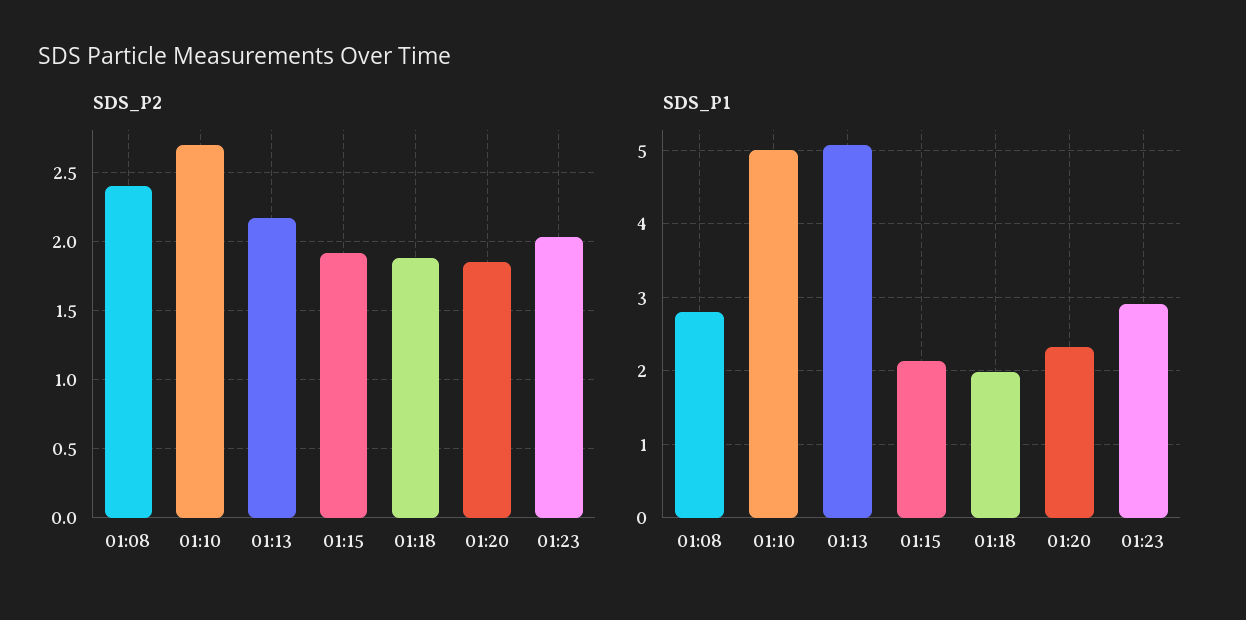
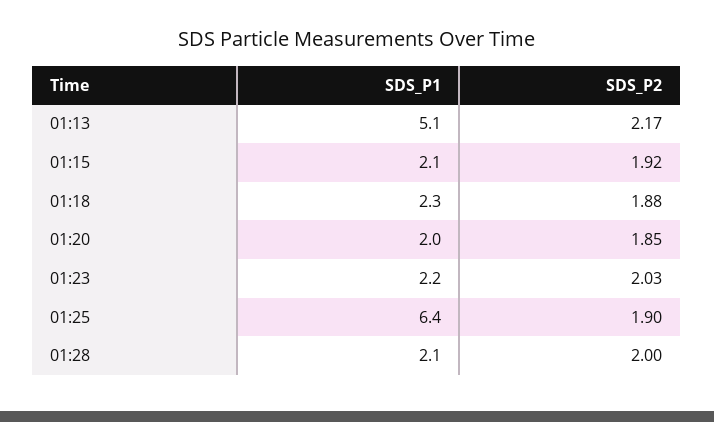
SDS_P2, 01:08: 2.4 -> none
SDS_P2, 01:10: 2.7 -> none
SDS_P1, 01:08: 2.8 -> none
SDS_P1, 01:10: 5 -> none
SDS_P1, 01:18: 2 -> 2.3
SDS_P1, 01:20: 2.3 -> 2
SDS_P1, 01:23: 2.9 -> 2.2
SDS_P1, 01:25: none -> 6.4
SDS_P2, 01:25: none -> 1.9
SDS_P1, 01:28: none -> 2.1
SDS_P2, 01:28: none -> 2

